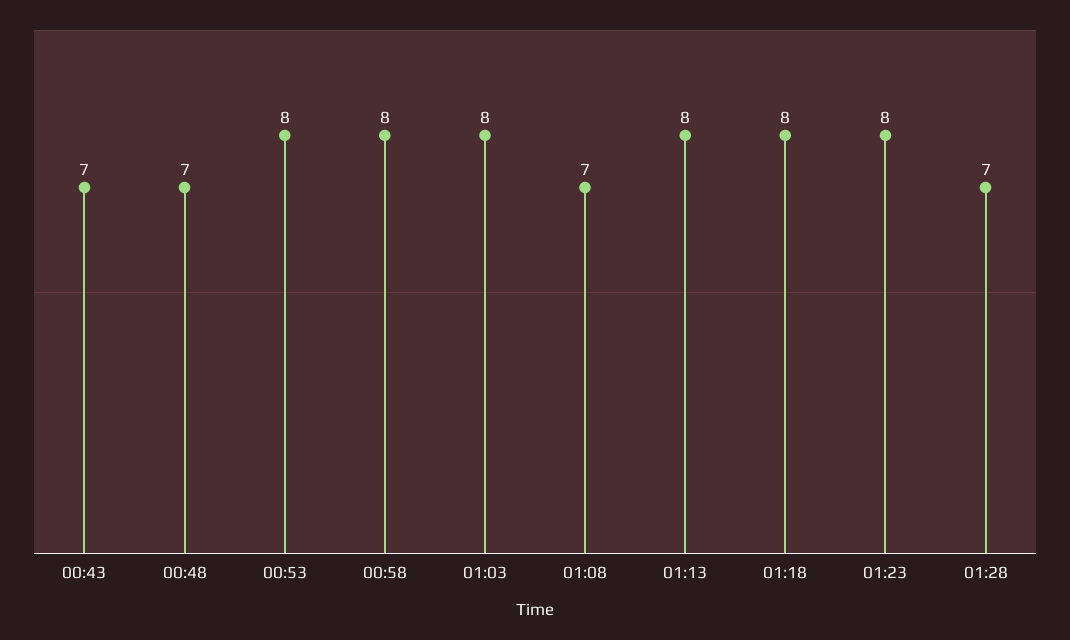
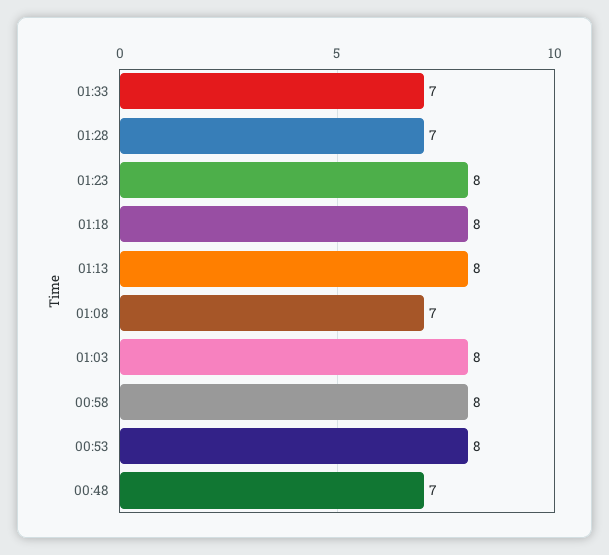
00:43: 7 -> none
01:33: none -> 7

